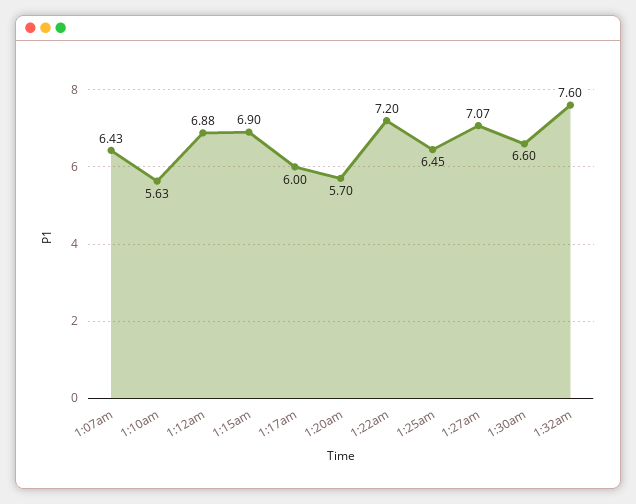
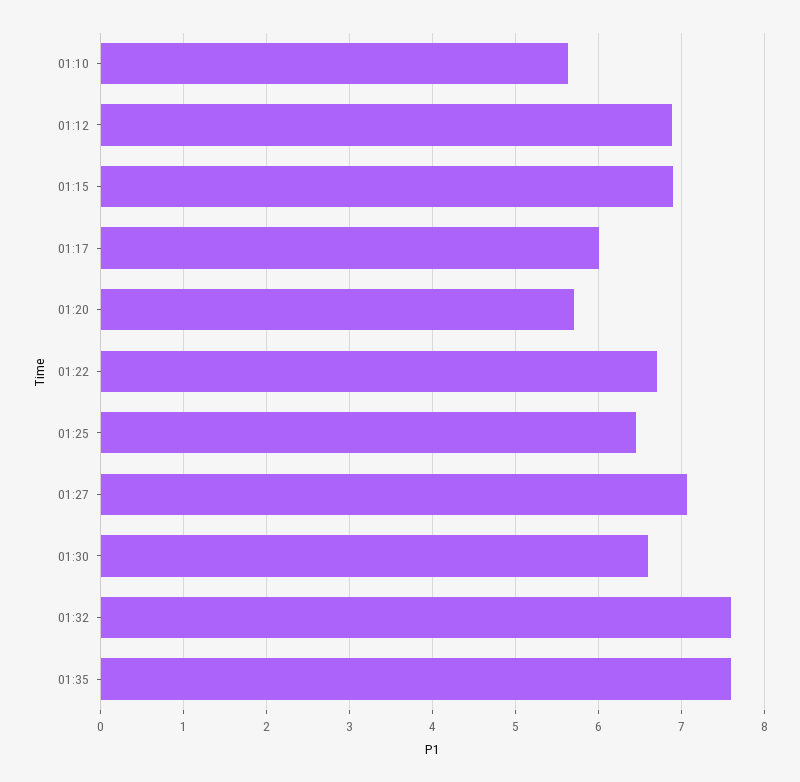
1:07am: 6.43 -> none
1:22am: 7.2 -> 6.7
01:35: none -> 7.6

